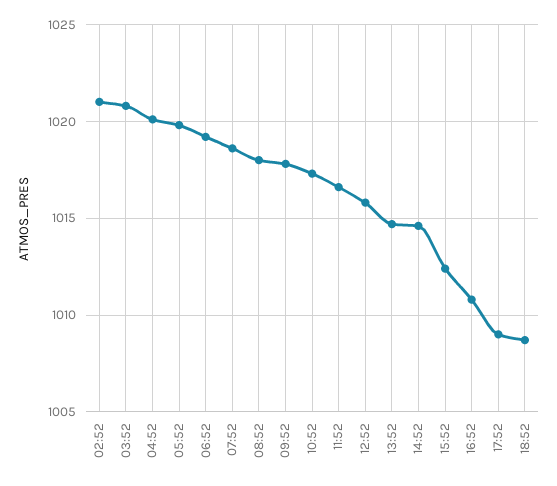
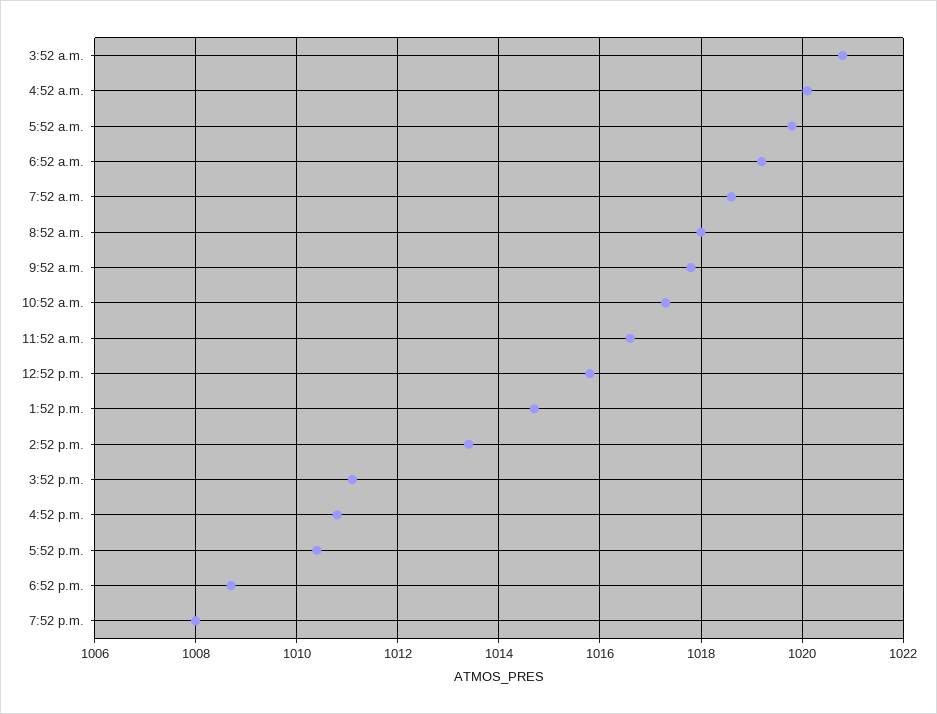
02:52: 1021 -> none
14:52: 1014.5 -> 1013.5
15:52: 1012.5 -> 1011
17:52: 1009 -> 1010.5
7:52 p.m.: none -> 1008

